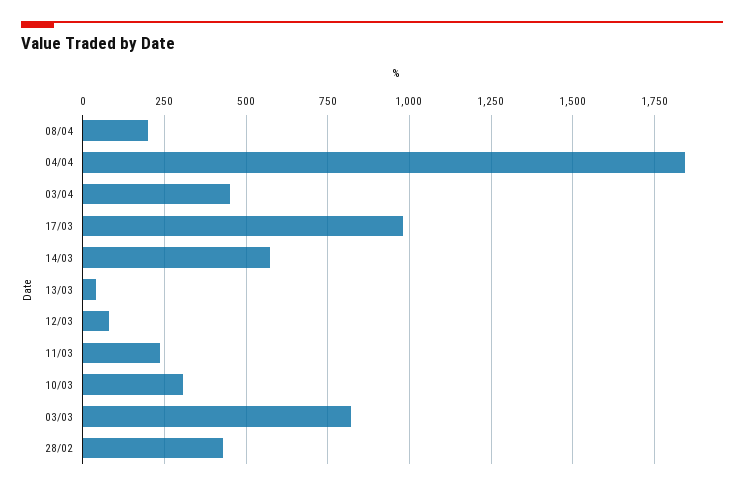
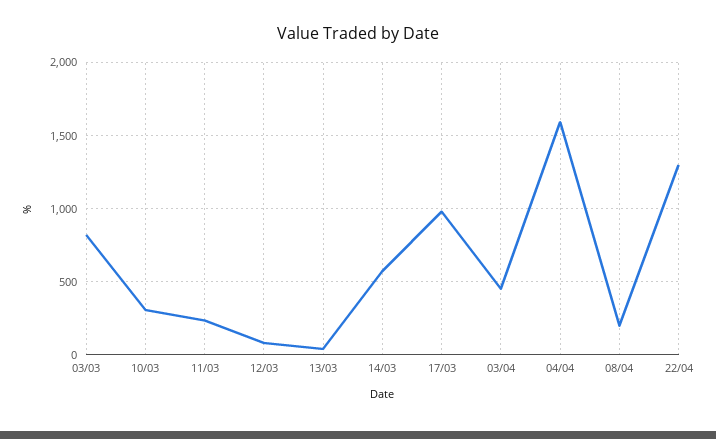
04/04: 1850 -> 1600
28/02: 425 -> none
22/04: none -> 1300

